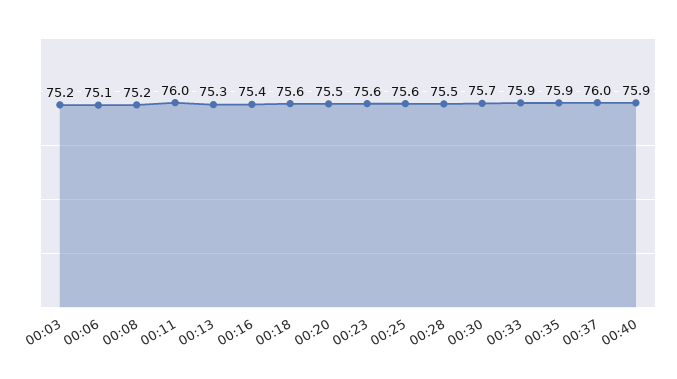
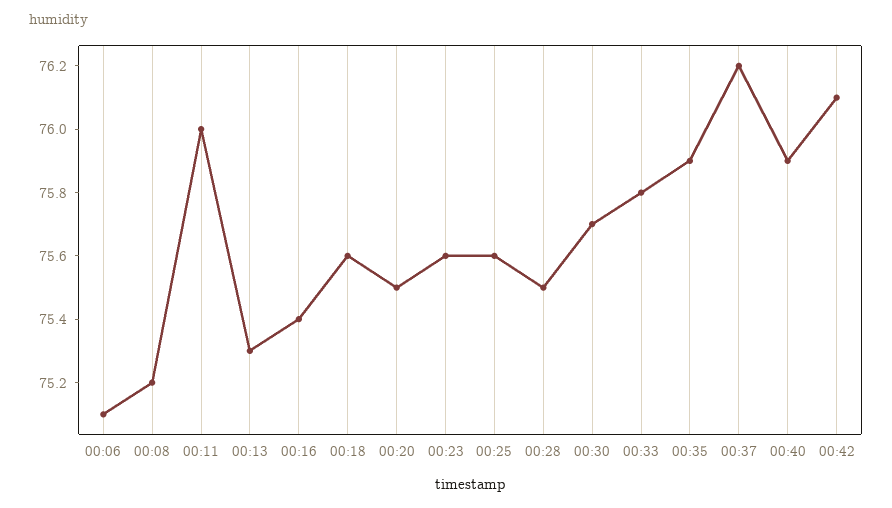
00:03: 75.2 -> none
00:33: 75.9 -> 75.8
00:37: 76 -> 76.2
00:42: none -> 76.1

